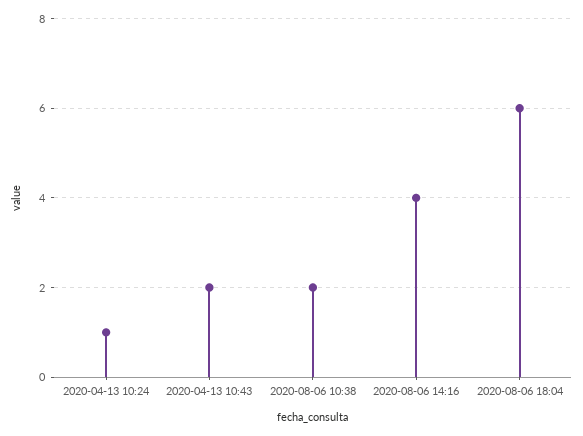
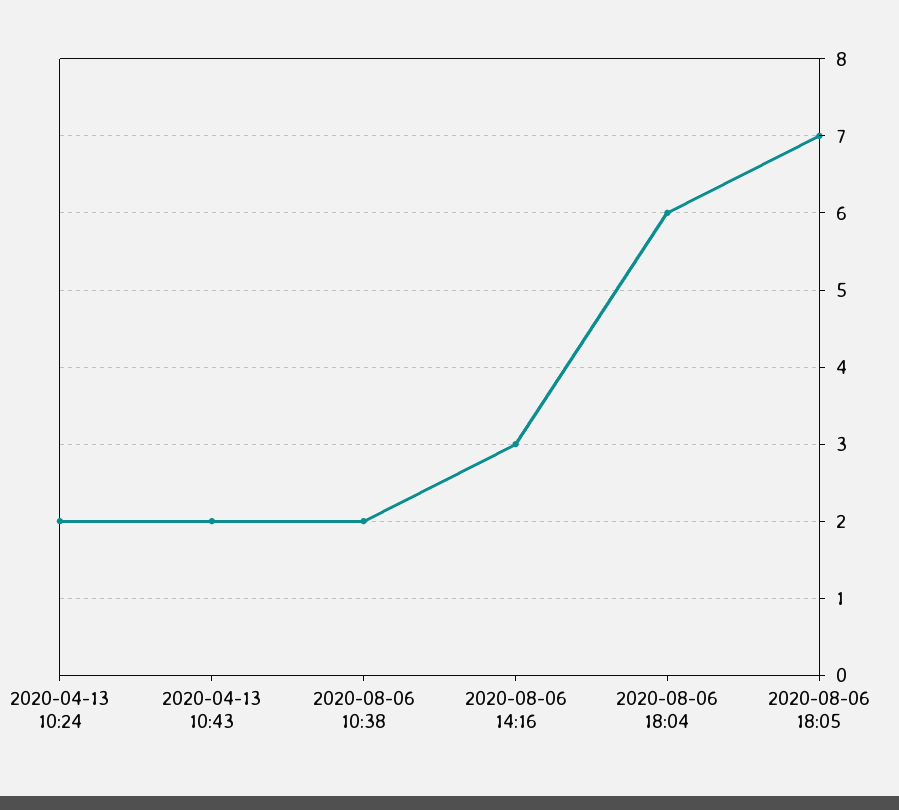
2020-04-13 10:24: 1 -> 2
2020-08-06 14:16: 4 -> 3
2020-08-06 18:05: none -> 7

